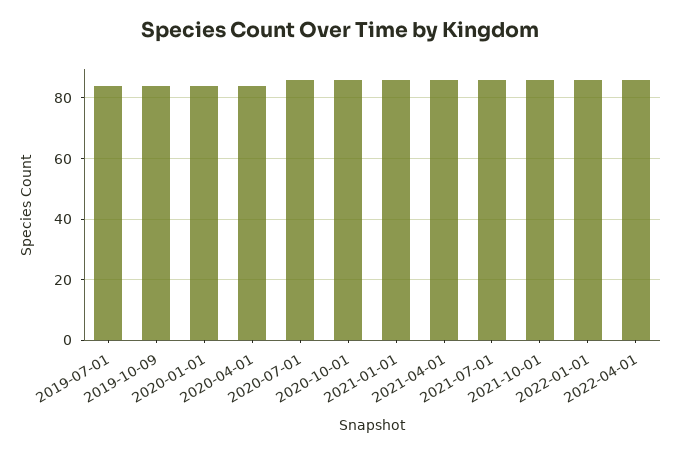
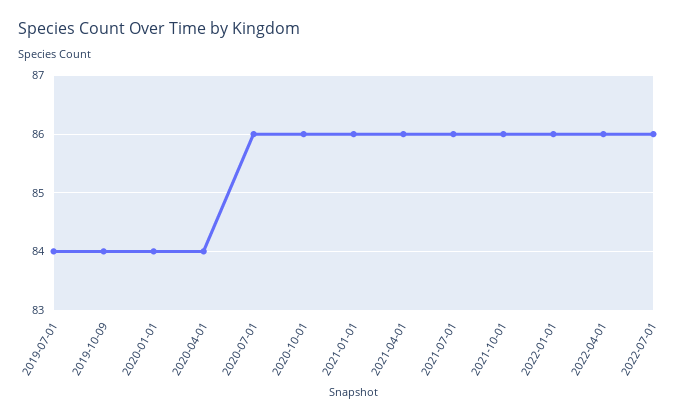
2022-07-01: none -> 86

